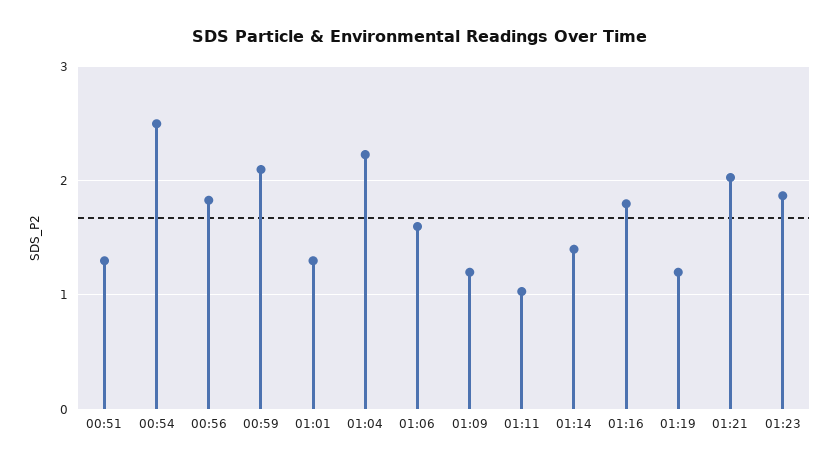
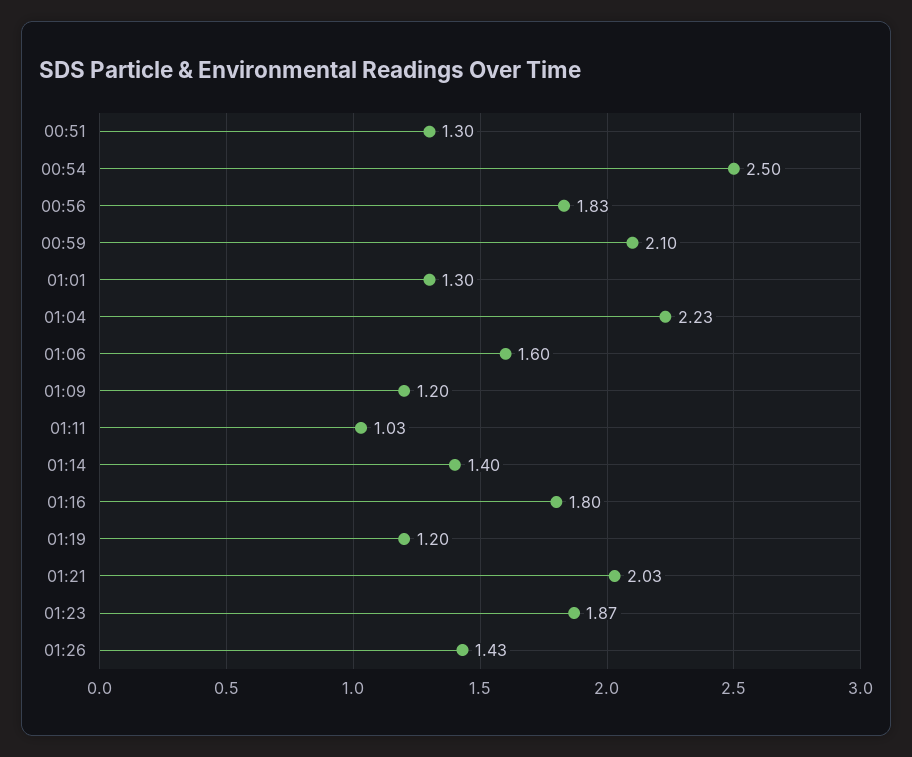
01:26: none -> 1.43

